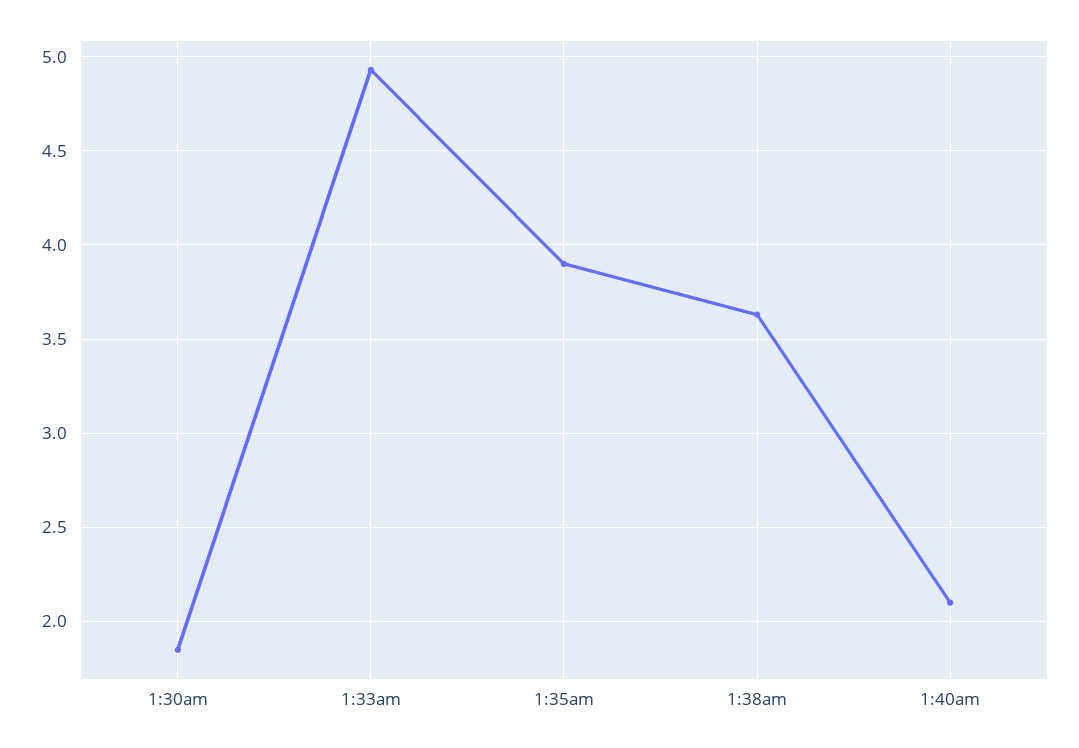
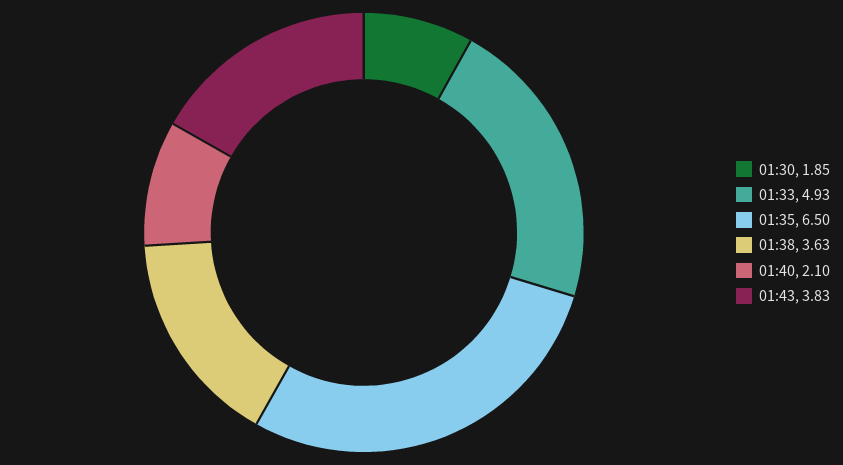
1:35am: 3.9 -> 6.5
01:43: none -> 3.83

